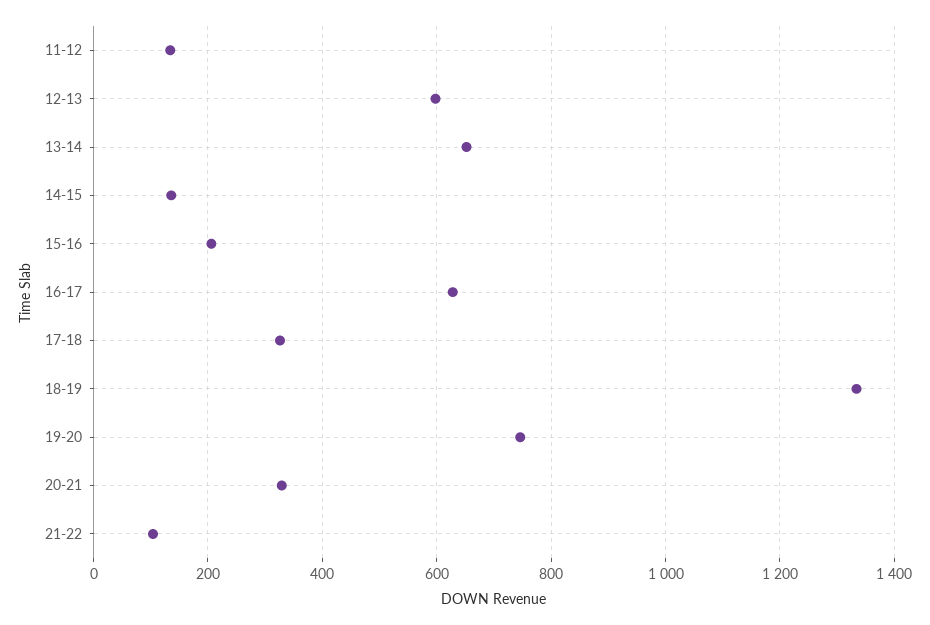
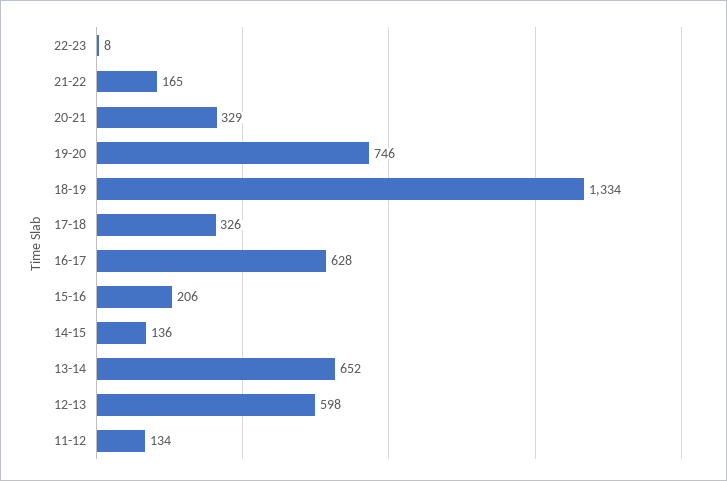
21-22: 100 -> 165
22-23: none -> 8

